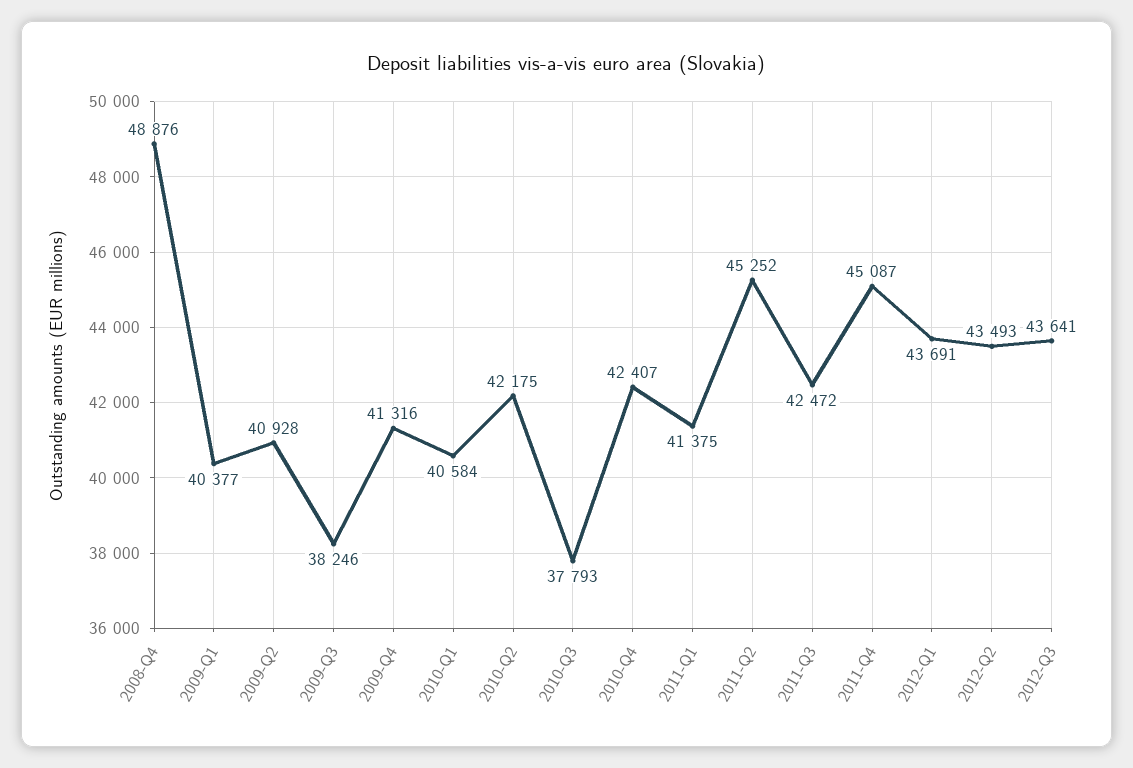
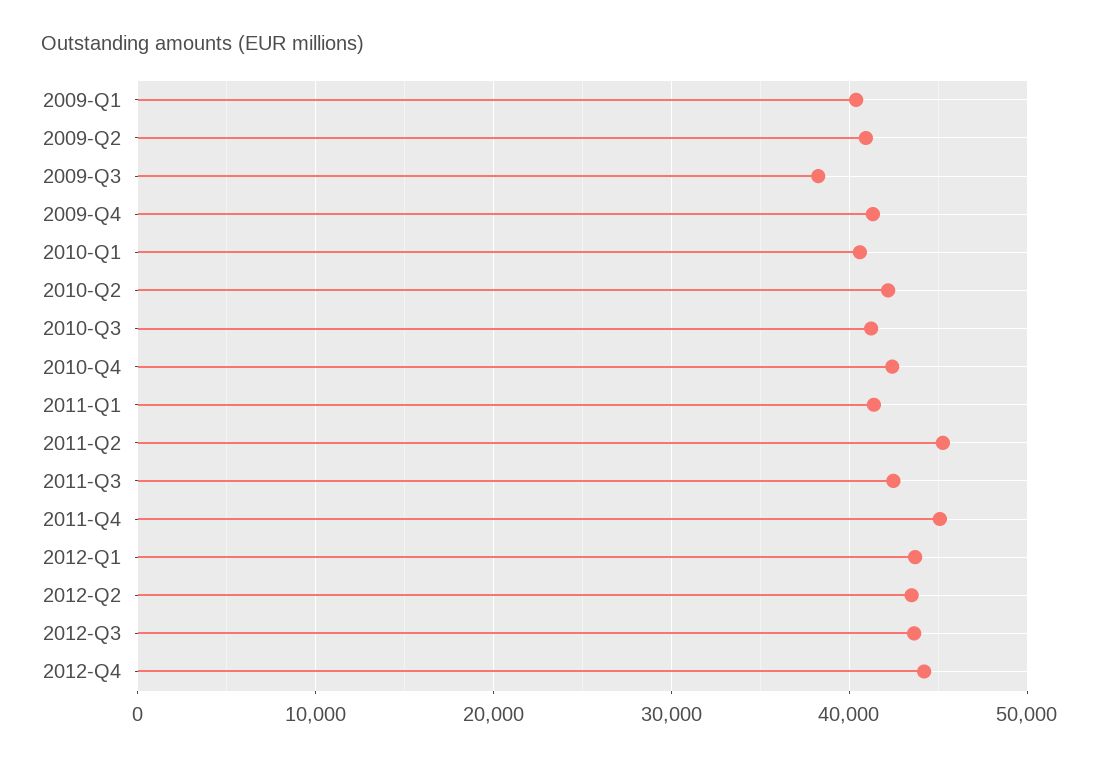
2008-Q4: 48876 -> none
2010-Q3: 37793 -> 41000
2012-Q4: none -> 44000

